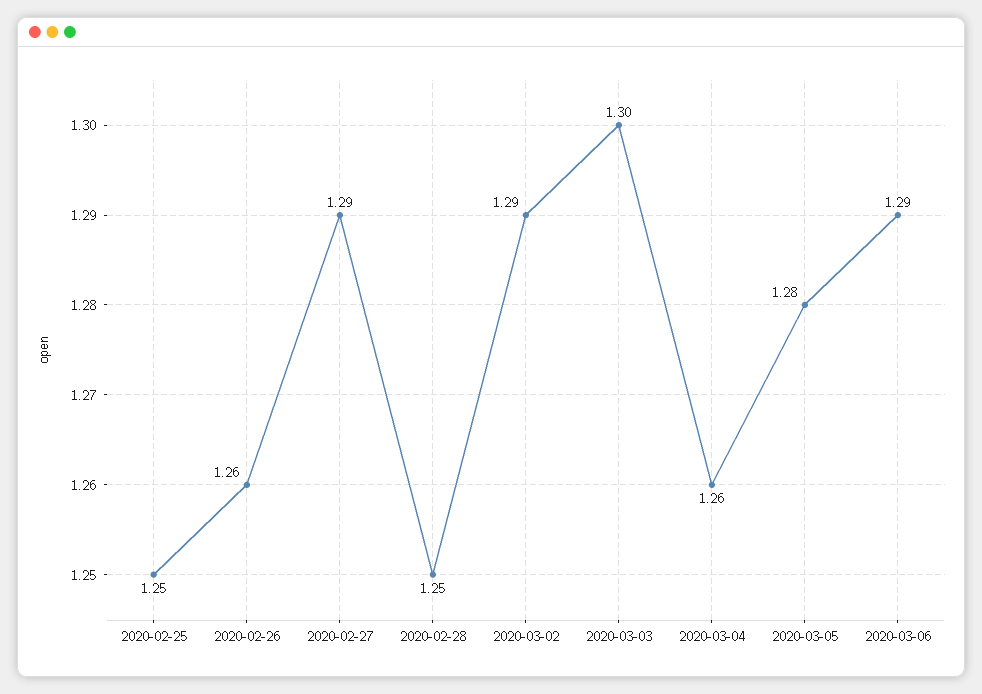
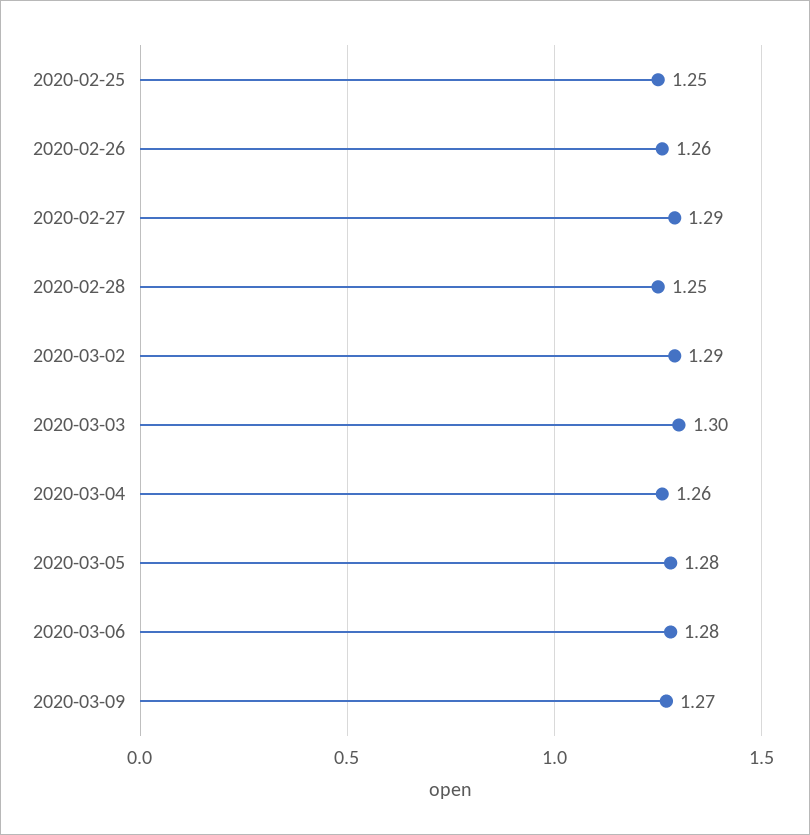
2020-03-06: 1.29 -> 1.28
2020-03-09: none -> 1.27

